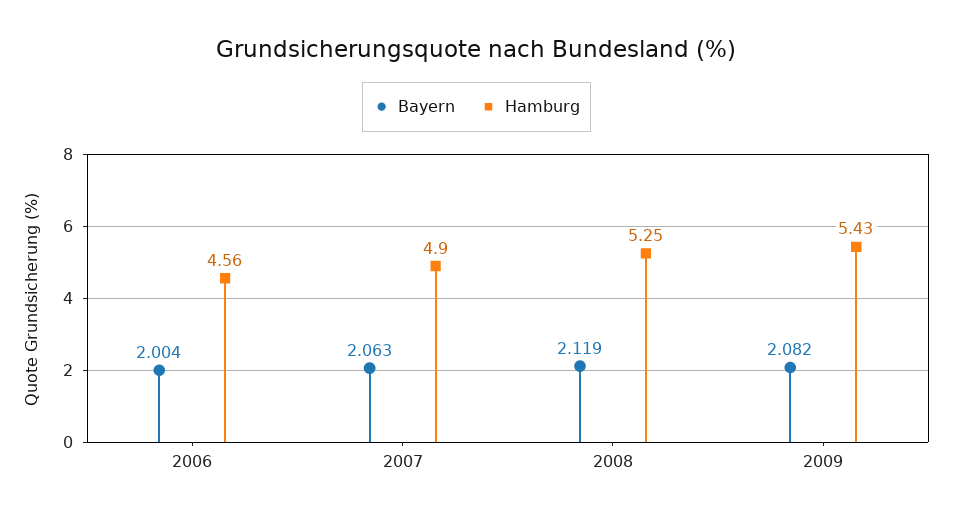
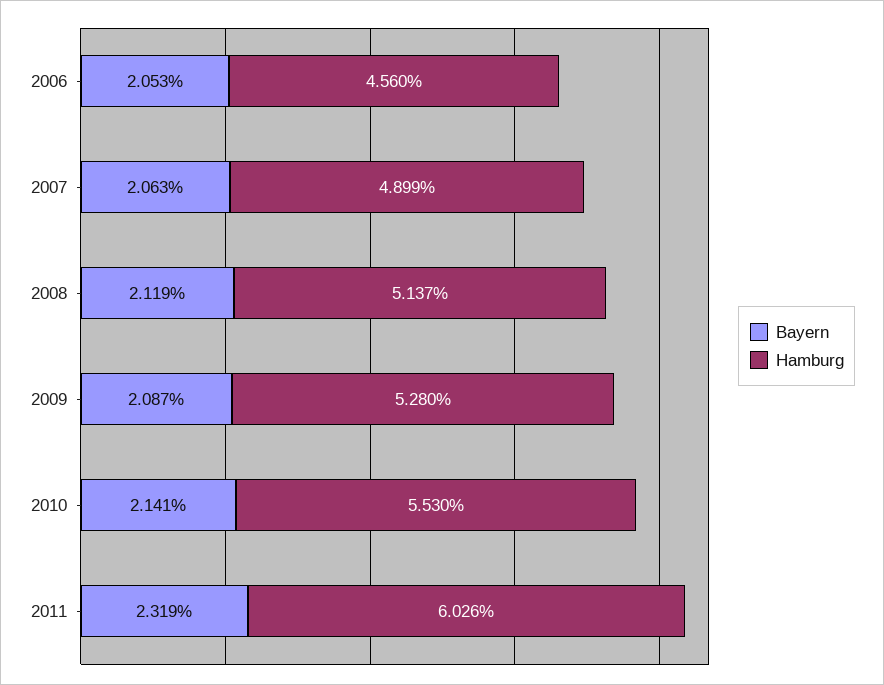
Bayern, 2006: 2.004 -> 2.053
Hamburg, 2008: 5.25 -> 5.137
Bayern, 2009: 2.082 -> 2.087
Hamburg, 2009: 5.43 -> 5.28
Bayern, 2010: none -> 2.141
Hamburg, 2010: none -> 5.53
Bayern, 2011: none -> 2.319
Hamburg, 2011: none -> 6.026

